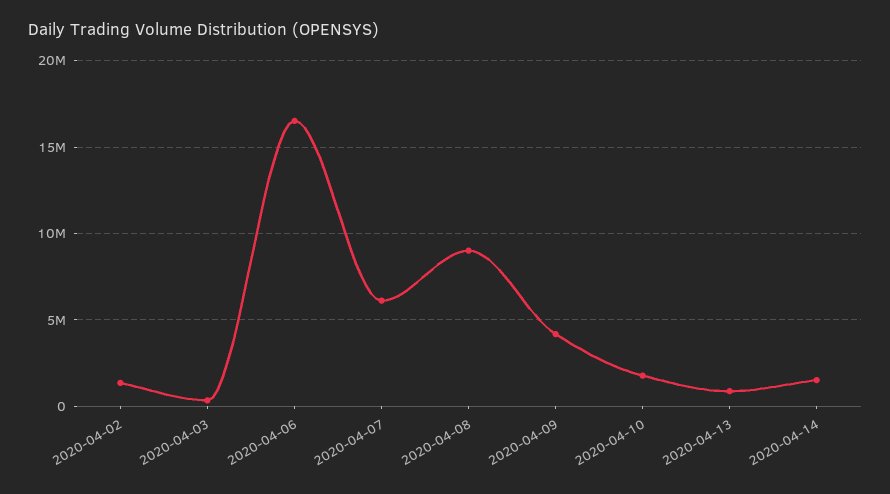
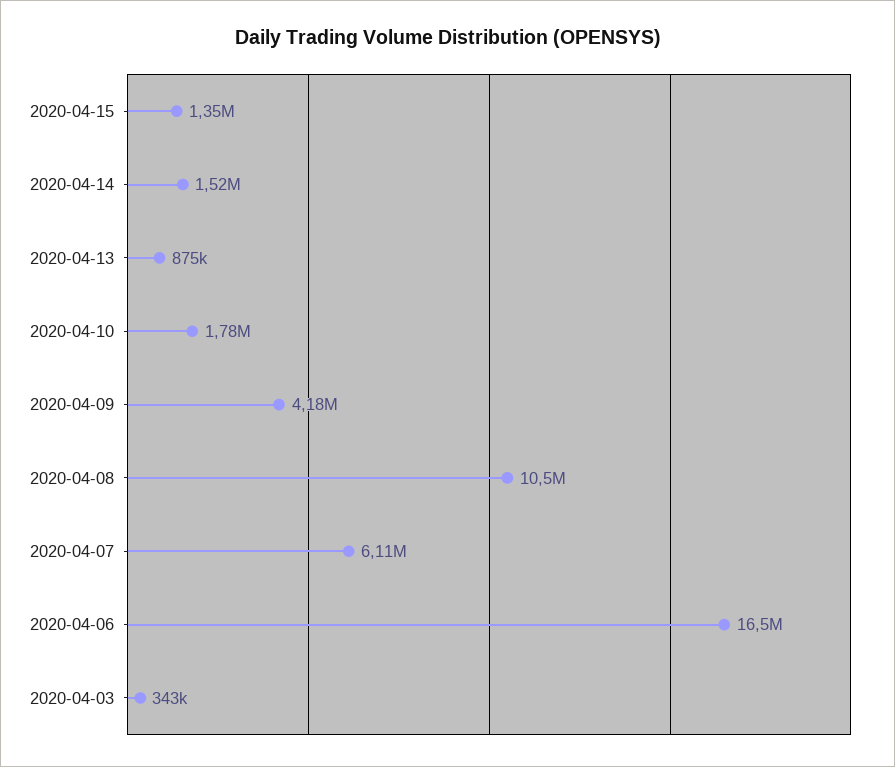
2020-04-02: 1500000 -> none
2020-04-08: 9000000 -> 10500000
2020-04-15: none -> 1350000

